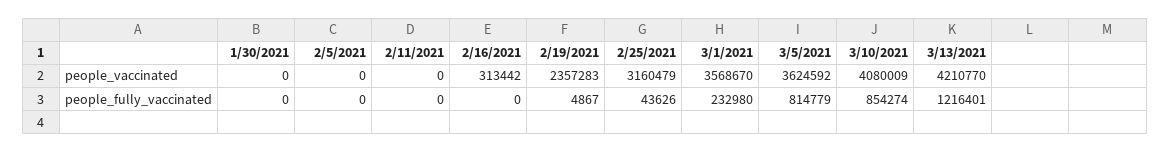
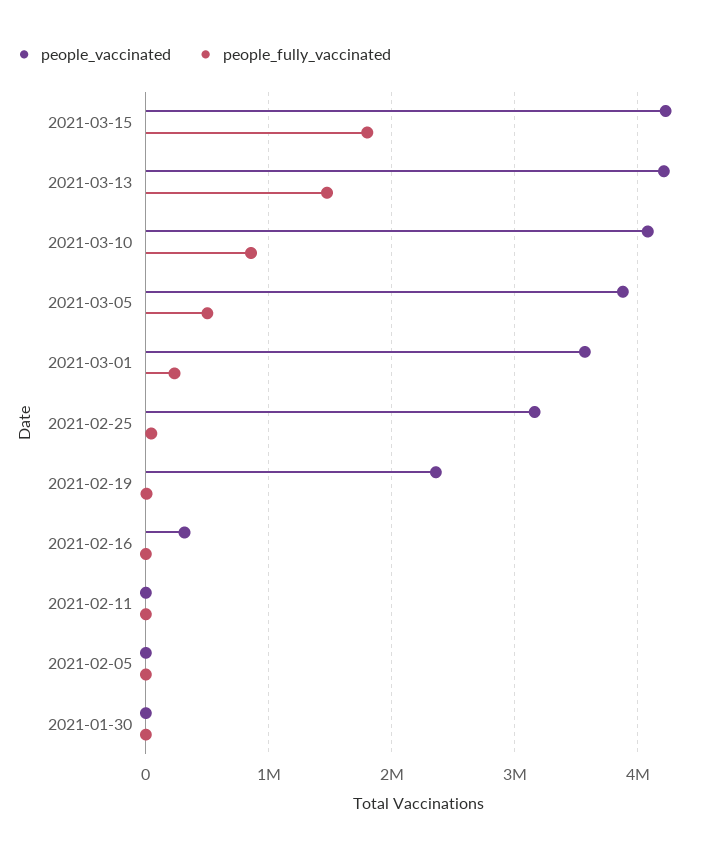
people_vaccinated, 3/5/2021: 3624592 -> 3900000
people_fully_vaccinated, 3/5/2021: 814779 -> 500000
people_fully_vaccinated, 3/13/2021: 1216401 -> 1500000
people_vaccinated, 2021-03-15: none -> 4200000
people_fully_vaccinated, 2021-03-15: none -> 1800000

